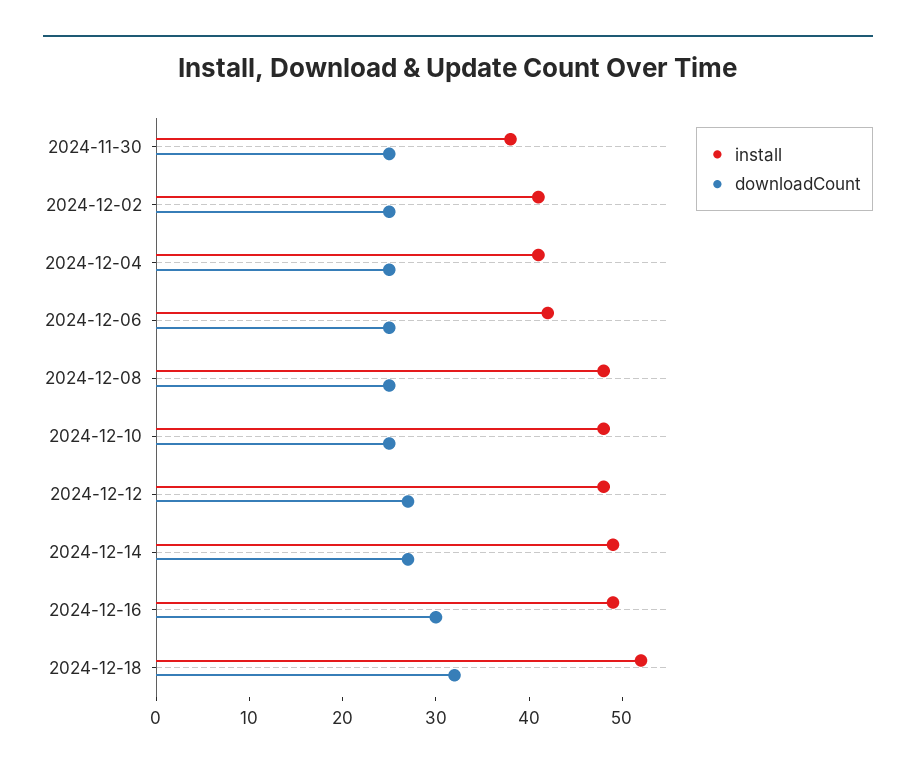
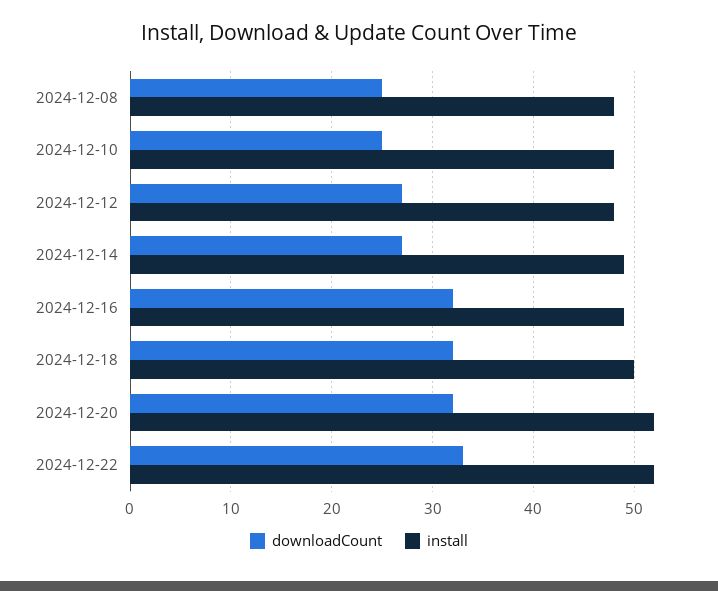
install, 2024-11-30: 38 -> none
downloadCount, 2024-11-30: 25 -> none
install, 2024-12-02: 41 -> none
downloadCount, 2024-12-02: 25 -> none
install, 2024-12-04: 41 -> none
downloadCount, 2024-12-04: 25 -> none
install, 2024-12-06: 42 -> none
downloadCount, 2024-12-06: 25 -> none
downloadCount, 2024-12-16: 30 -> 32
install, 2024-12-18: 52 -> 50
downloadCount, 2024-12-20: none -> 32
install, 2024-12-20: none -> 52
downloadCount, 2024-12-22: none -> 33
install, 2024-12-22: none -> 52

